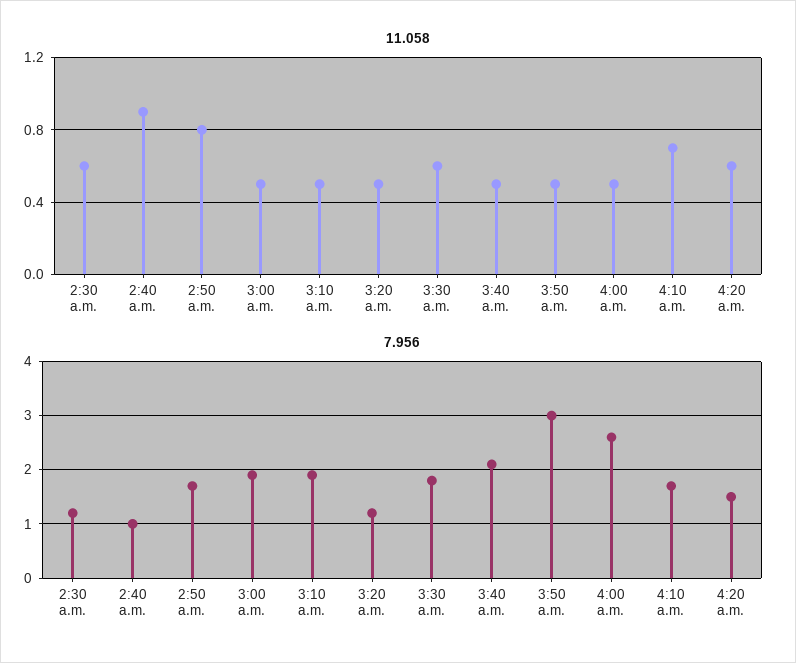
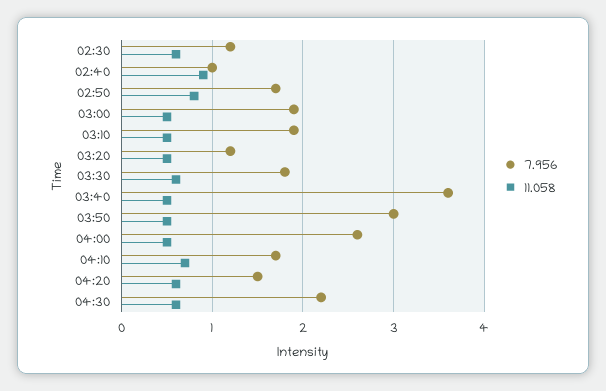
7.956, 3:40 a.m.: 2 -> 3.6
7.956, 04:30: none -> 2.2
11.058, 04:30: none -> 0.6

